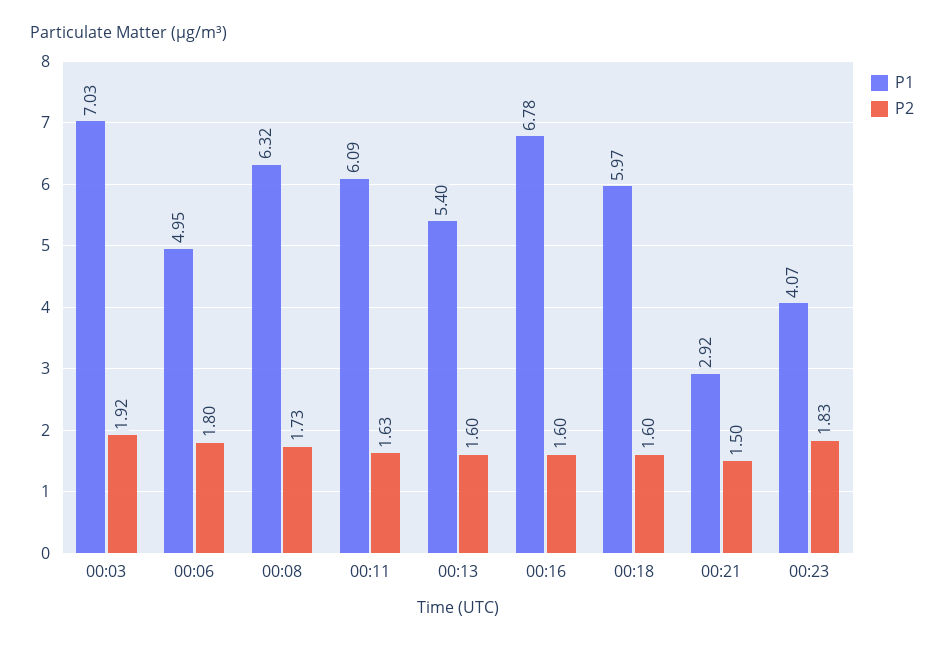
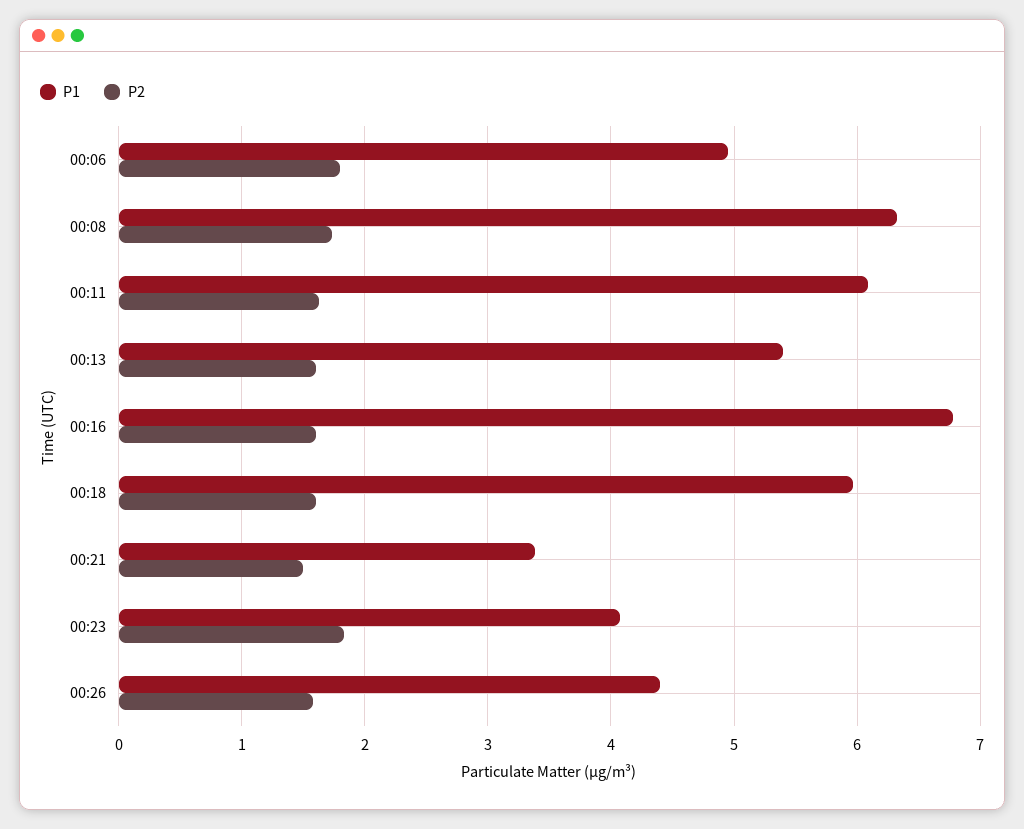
P1, 00:03: 7.03 -> none
P2, 00:03: 1.92 -> none
P1, 00:21: 2.92 -> 3.4
P1, 00:26: none -> 4.4
P2, 00:26: none -> 1.6

